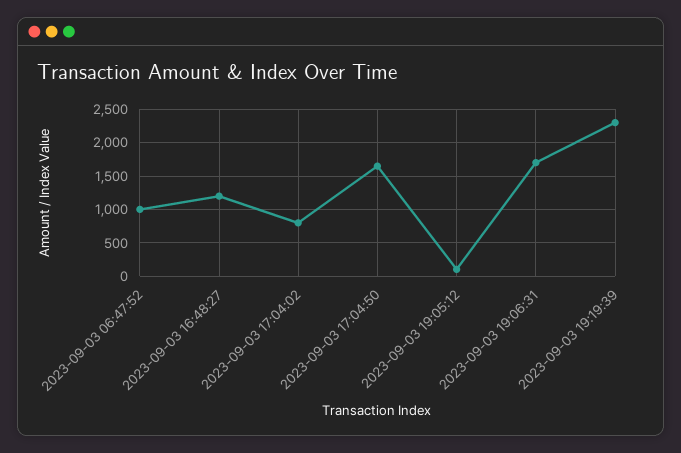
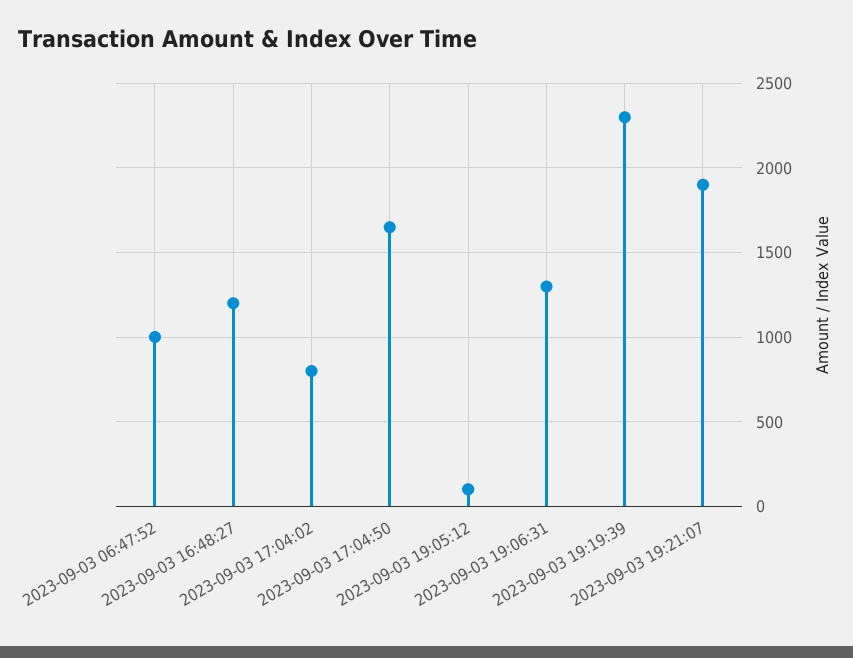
2023-09-03 19:06:31: 1700 -> 1300
2023-09-03 19:21:07: none -> 1900

